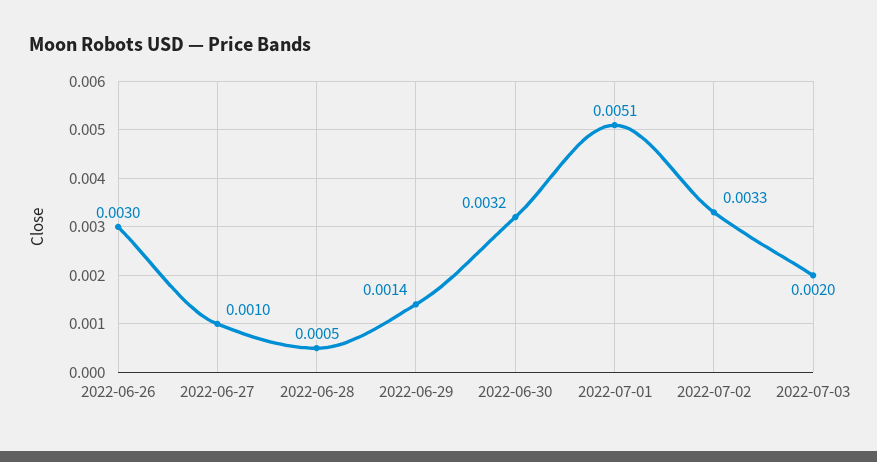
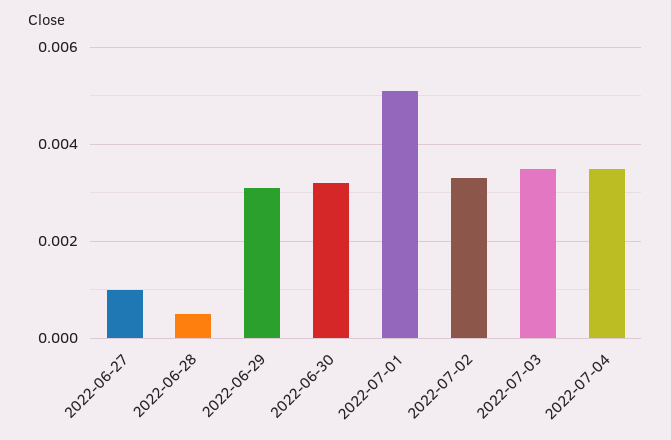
2022-06-26: 0.003 -> none
2022-06-29: 0.0014 -> 0.003
2022-07-03: 0.002 -> 0.0035
2022-07-04: none -> 0.0035

